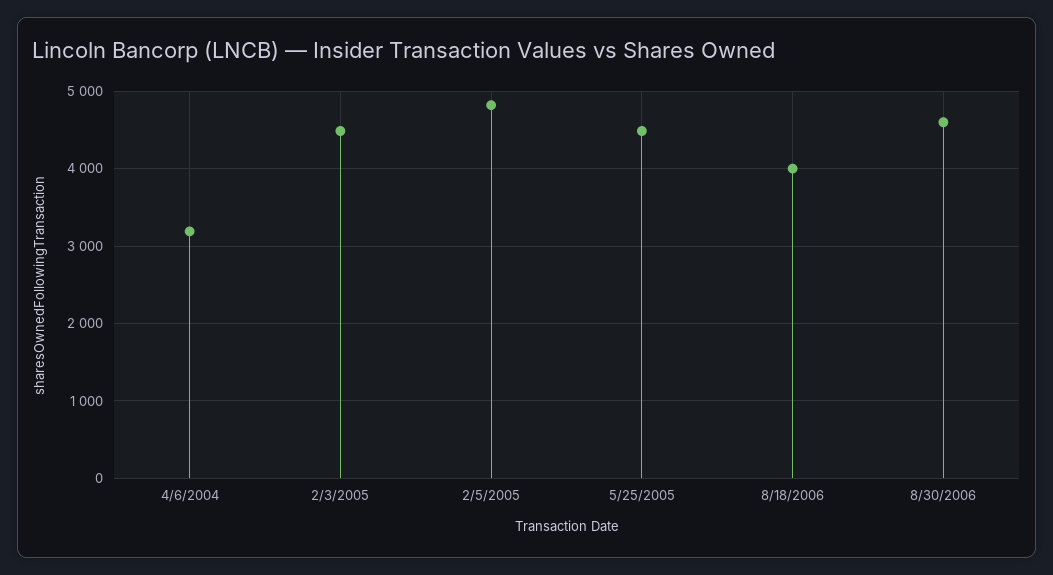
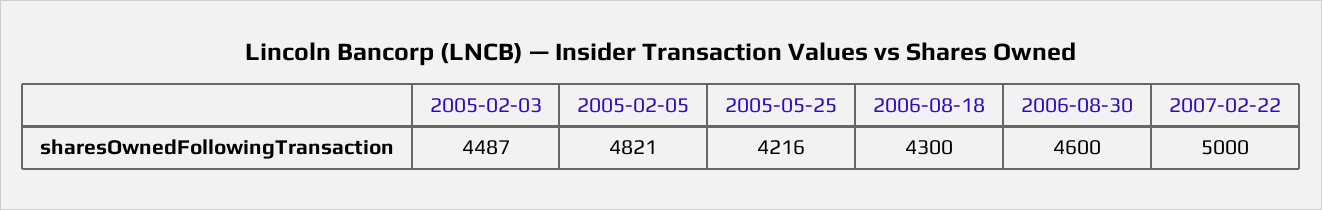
4/6/2004: 3200 -> none
5/25/2005: 4500 -> 4216
8/18/2006: 4000 -> 4300
2007-02-22: none -> 5000

